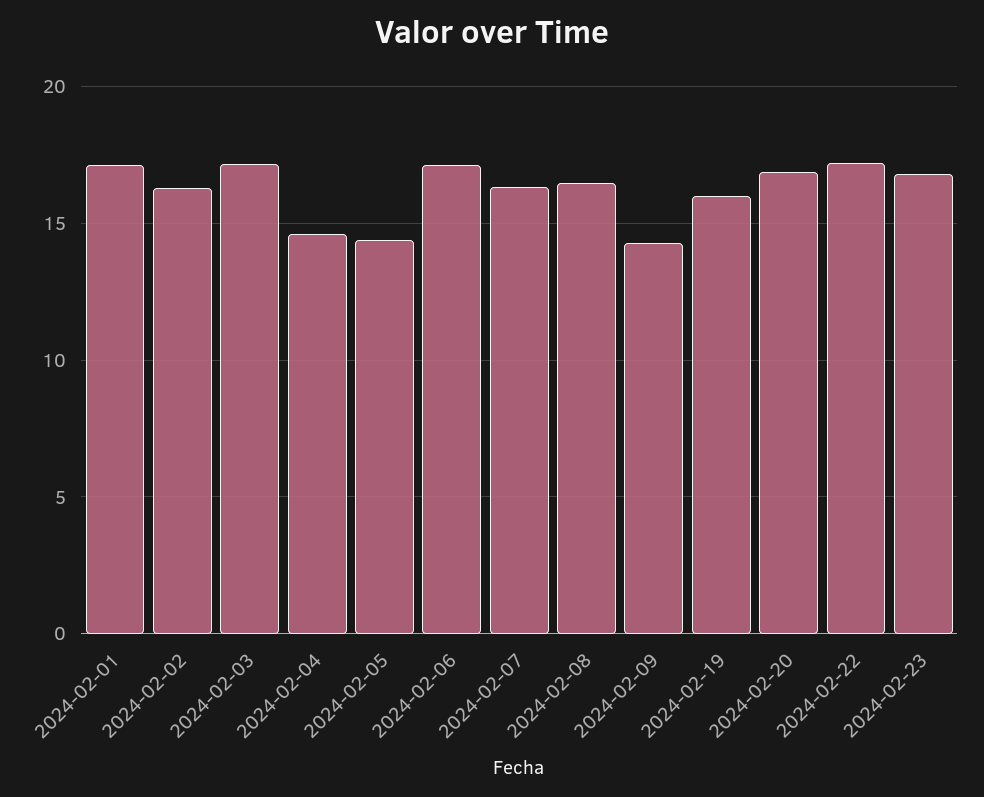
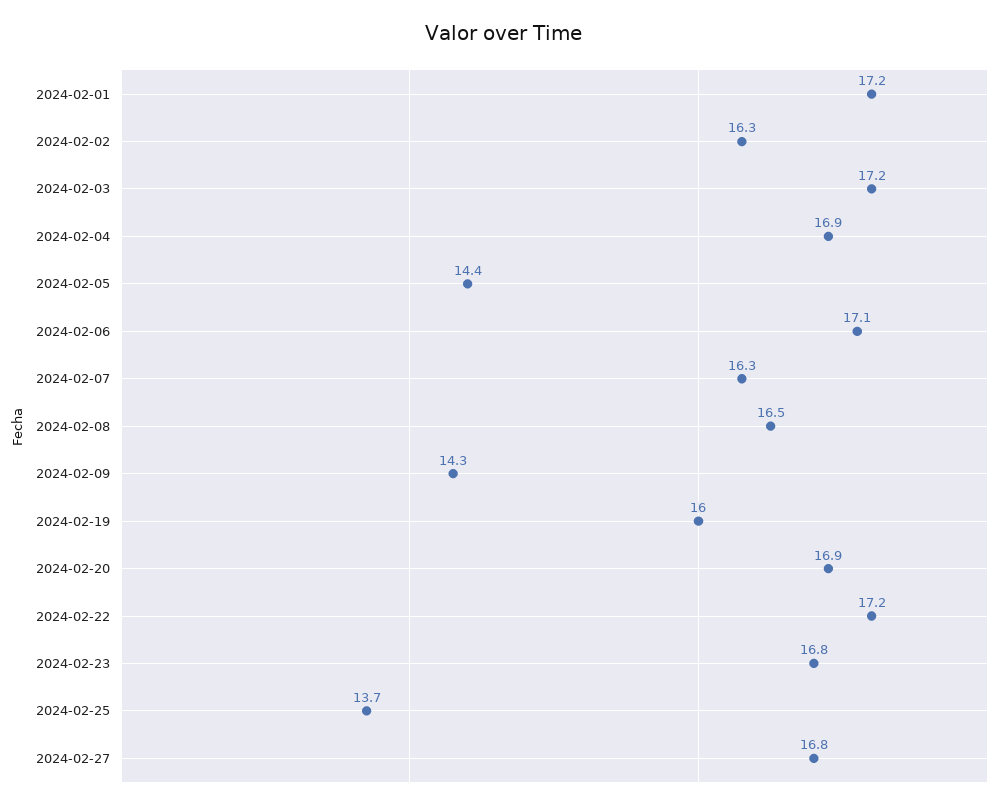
2024-02-04: 14.5 -> 16.9
2024-02-25: none -> 13.7
2024-02-27: none -> 16.8

